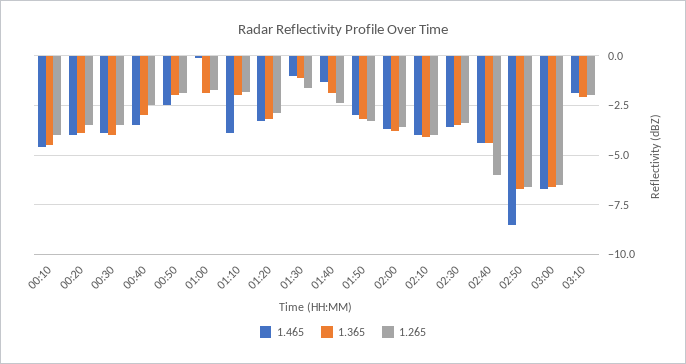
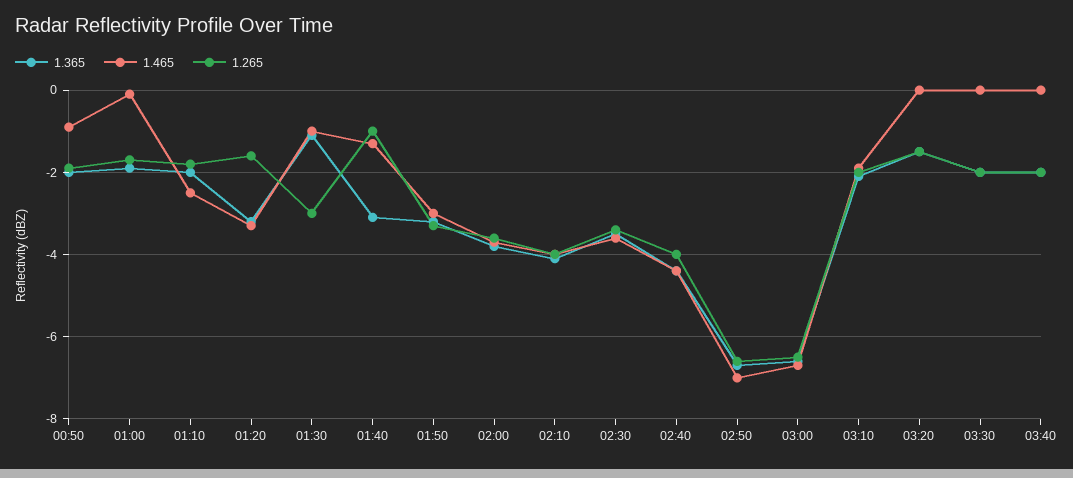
1.465, 00:10: -4.5 -> none
1.365, 00:10: -4.5 -> none
1.265, 00:10: -4 -> none
1.465, 00:20: -4 -> none
1.365, 00:20: -4 -> none
1.265, 00:20: -3.5 -> none
1.465, 00:30: -4 -> none
1.365, 00:30: -4 -> none
1.265, 00:30: -3.5 -> none
1.465, 00:40: -3.5 -> none
1.365, 00:40: -3 -> none
1.265, 00:40: -2.5 -> none
1.465, 00:50: -2.5 -> -1
1.465, 01:10: -4 -> -2.5
1.265, 01:20: -3 -> -1.5
1.265, 01:30: -1.5 -> -3
1.365, 01:40: -2 -> -3
1.265, 01:40: -2.5 -> -1
1.265, 02:40: -6 -> -4
1.465, 02:50: -8.5 -> -7
1.365, 03:20: none -> -1.5
1.465, 03:20: none -> 0
1.265, 03:20: none -> -1.5
1.365, 03:30: none -> -2
1.465, 03:30: none -> 0
1.265, 03:30: none -> -2
1.365, 03:40: none -> -2
1.465, 03:40: none -> 0
1.265, 03:40: none -> -2

